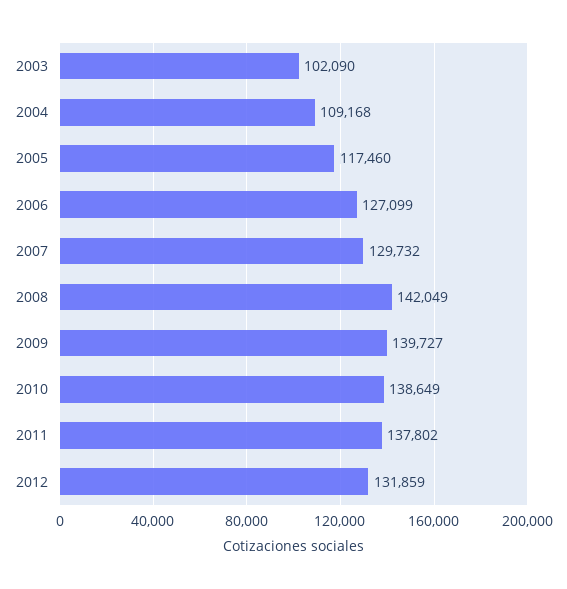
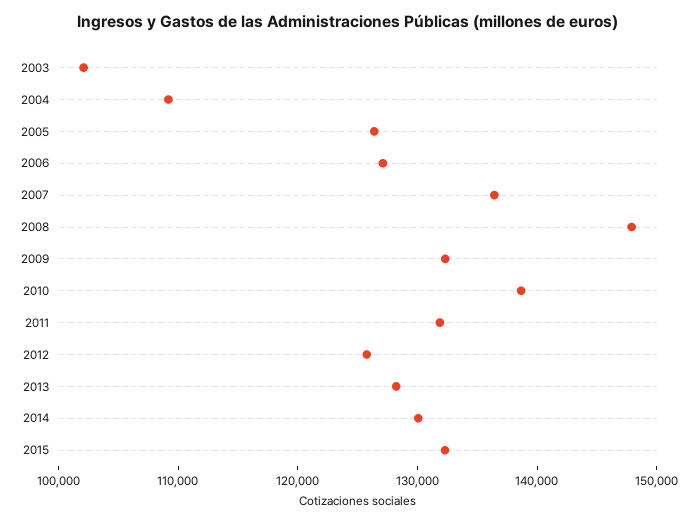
2005: 117460 -> 126000
2007: 129732 -> 136000
2008: 142049 -> 148000
2009: 139727 -> 132000
2011: 137802 -> 132000
2012: 131859 -> 126000
2013: none -> 128000
2014: none -> 130000
2015: none -> 132000

